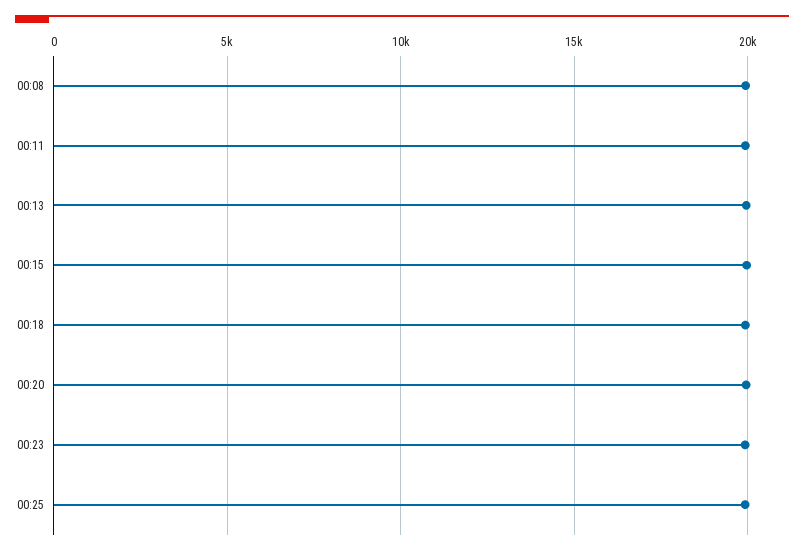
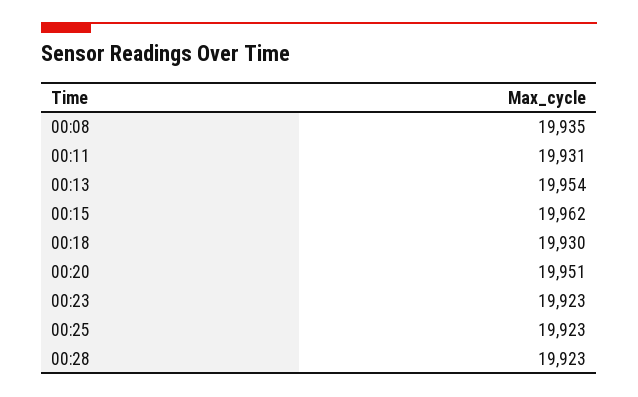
00:28: none -> 19923

